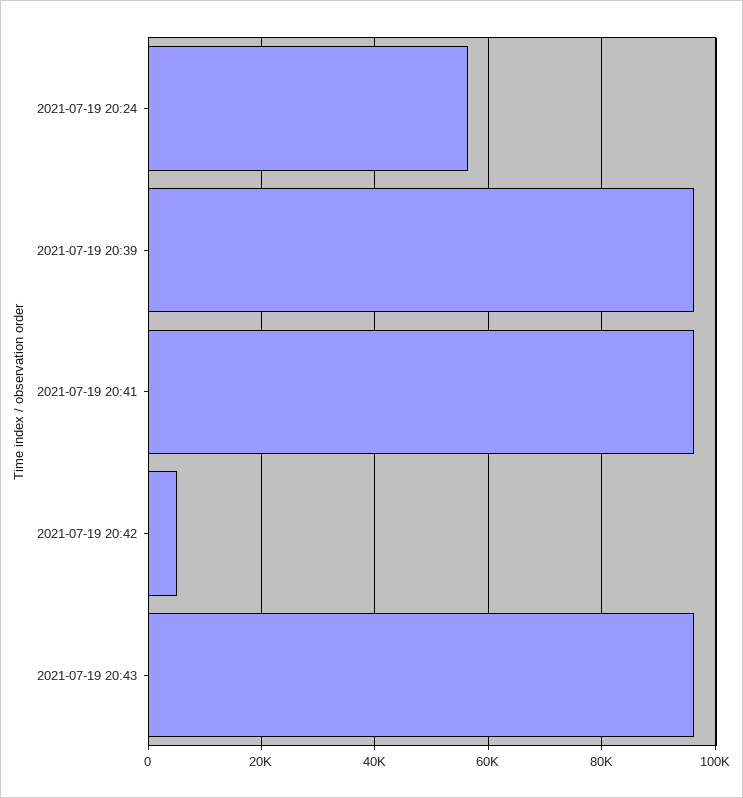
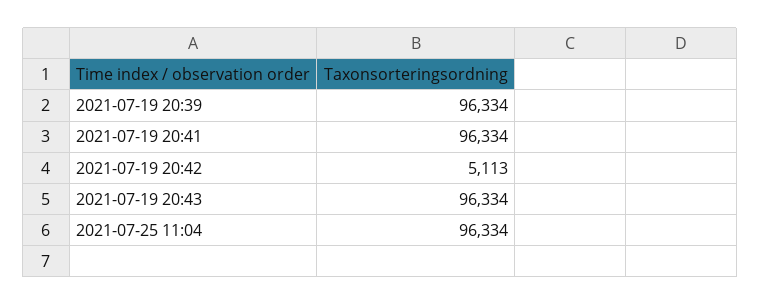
2021-07-19 20:24: 56000 -> none
2021-07-25 11:04: none -> 96334

